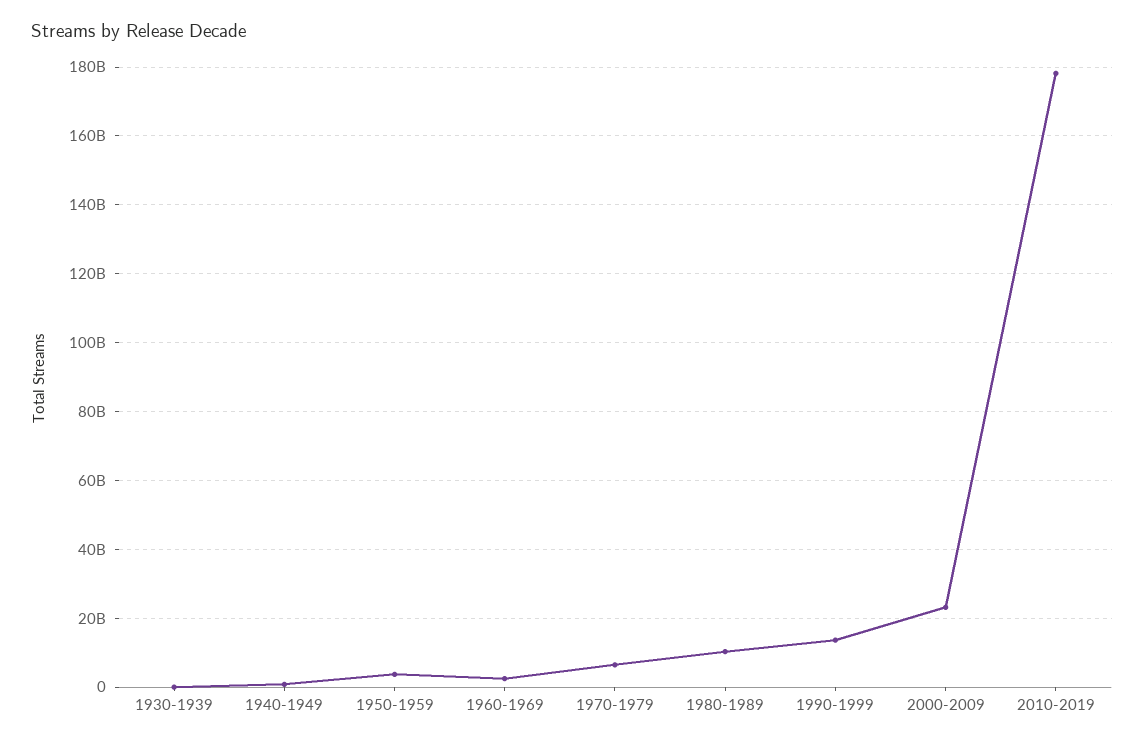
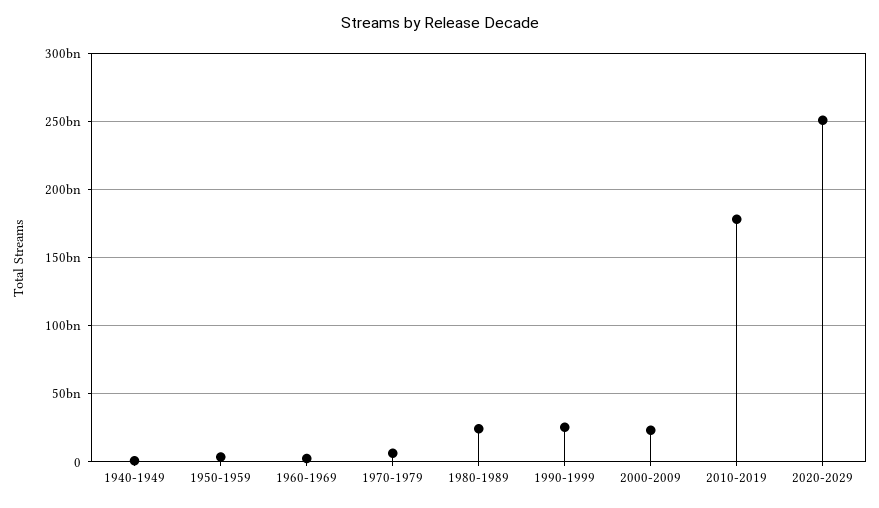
1930-1939: 0 -> none
1980-1989: 10000000000 -> 25000000000
1990-1999: 14000000000 -> 25000000000
2020-2029: none -> 250000000000

